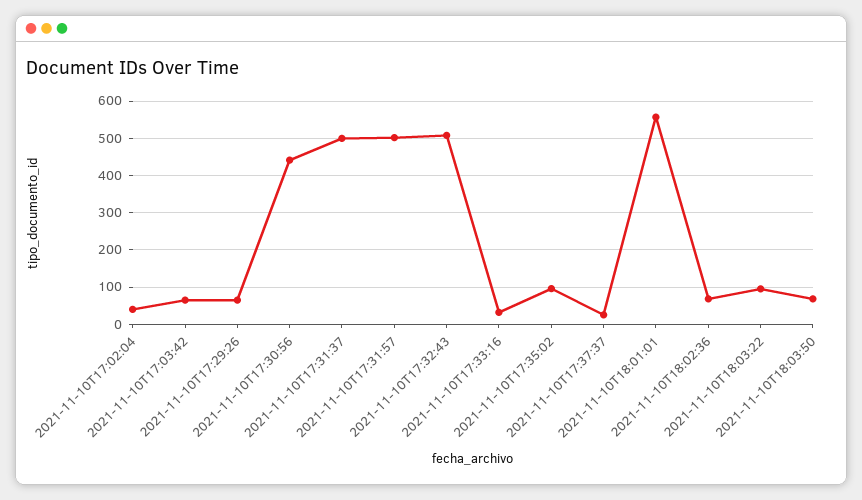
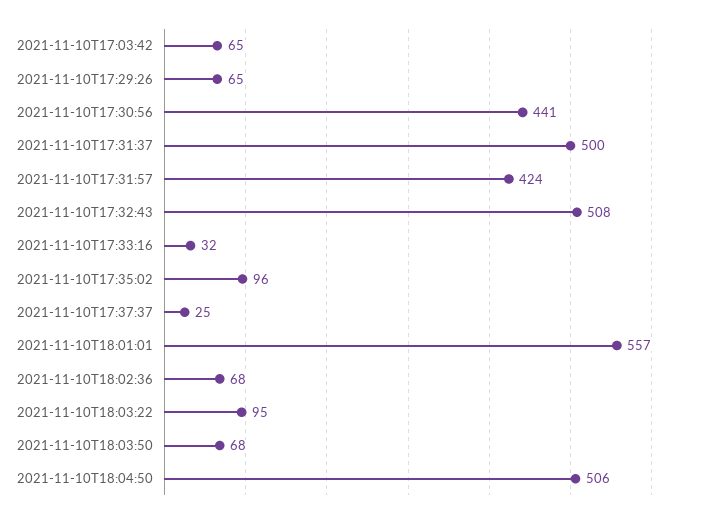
2021-11-10T17:02:04: 40 -> none
2021-11-10T17:31:57: 500 -> 424
2021-11-10T18:04:50: none -> 506

